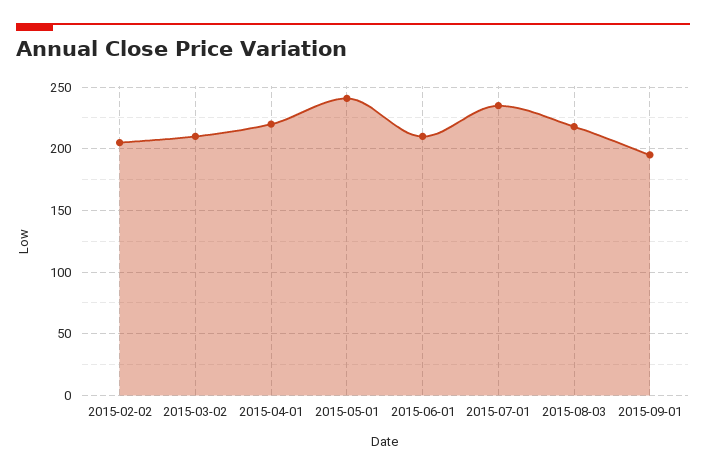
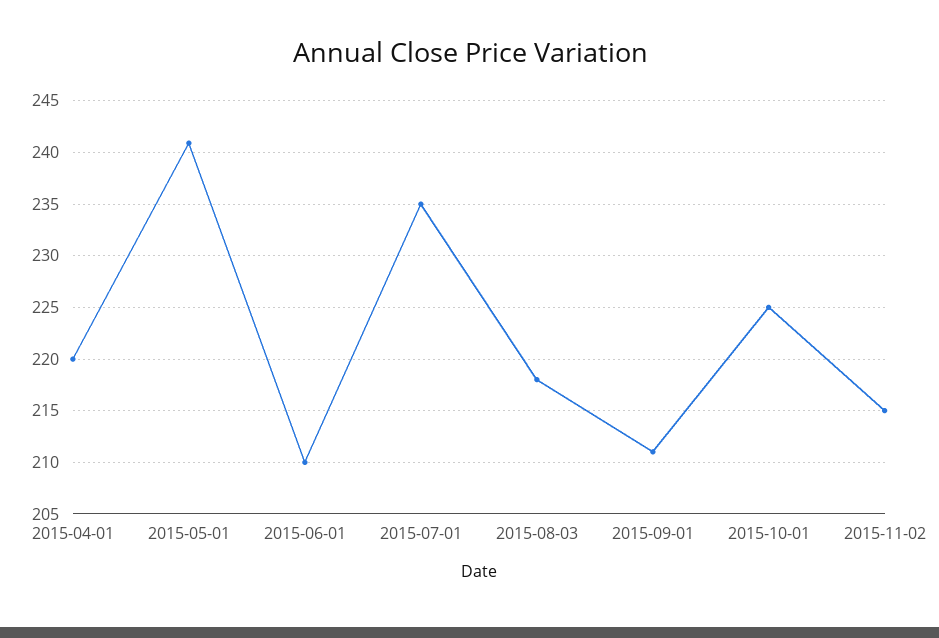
2015-02-02: 205 -> none
2015-03-02: 210 -> none
2015-09-01: 195 -> 211
2015-10-01: none -> 225
2015-11-02: none -> 215

